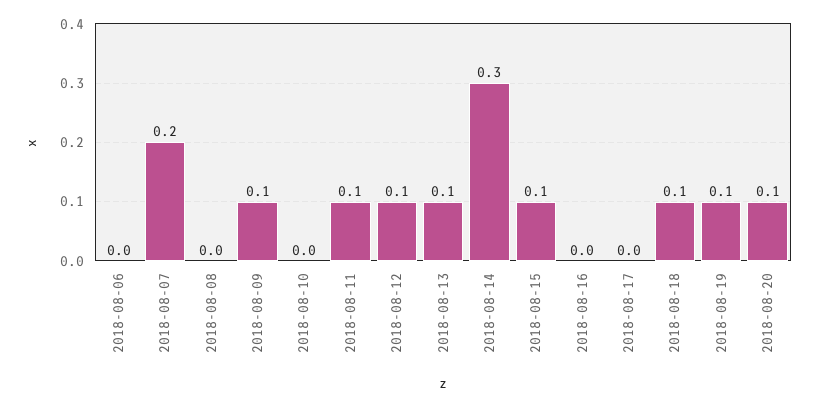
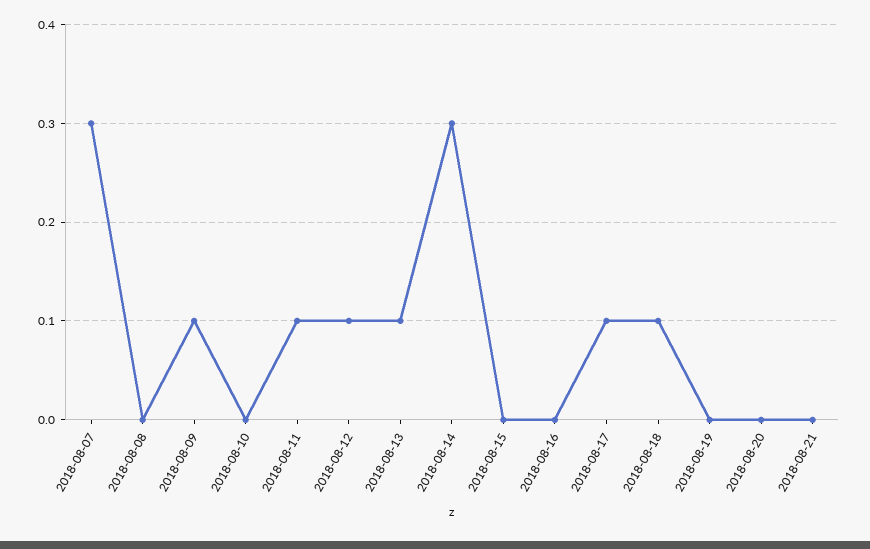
2018-08-06: 0 -> none
2018-08-07: 0.2 -> 0.3
2018-08-15: 0.1 -> 0
2018-08-17: 0 -> 0.1
2018-08-19: 0.1 -> 0
2018-08-20: 0.1 -> 0
2018-08-21: none -> 0

